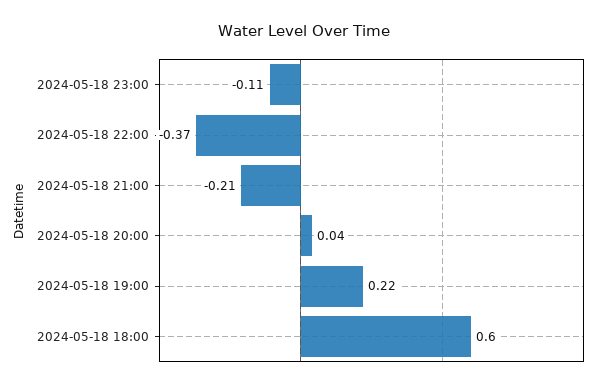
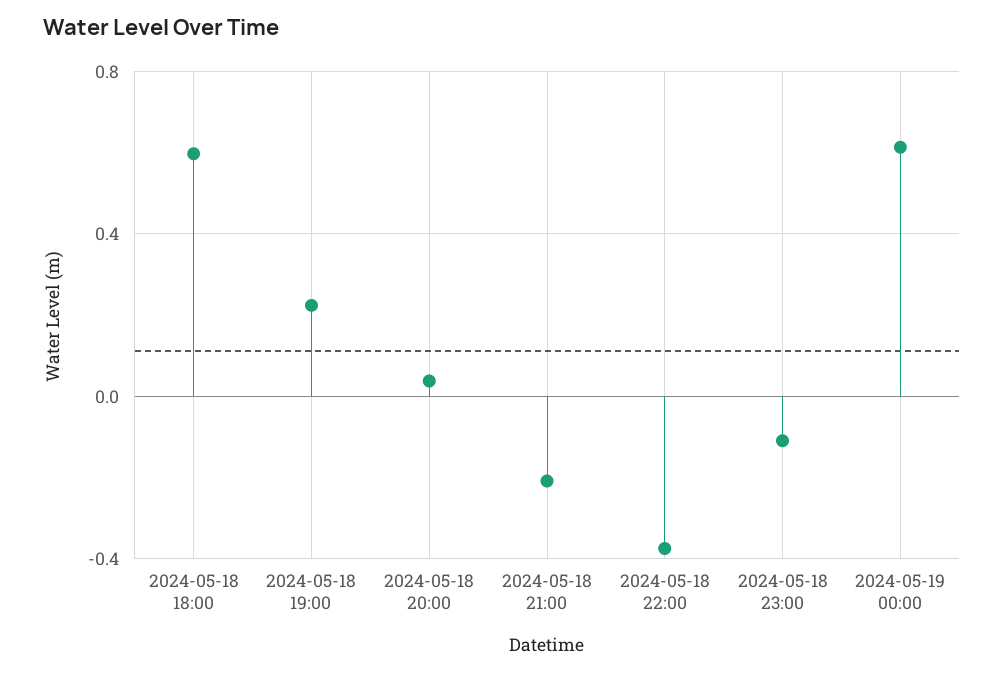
2024-05-19 00:00: none -> 0.6

